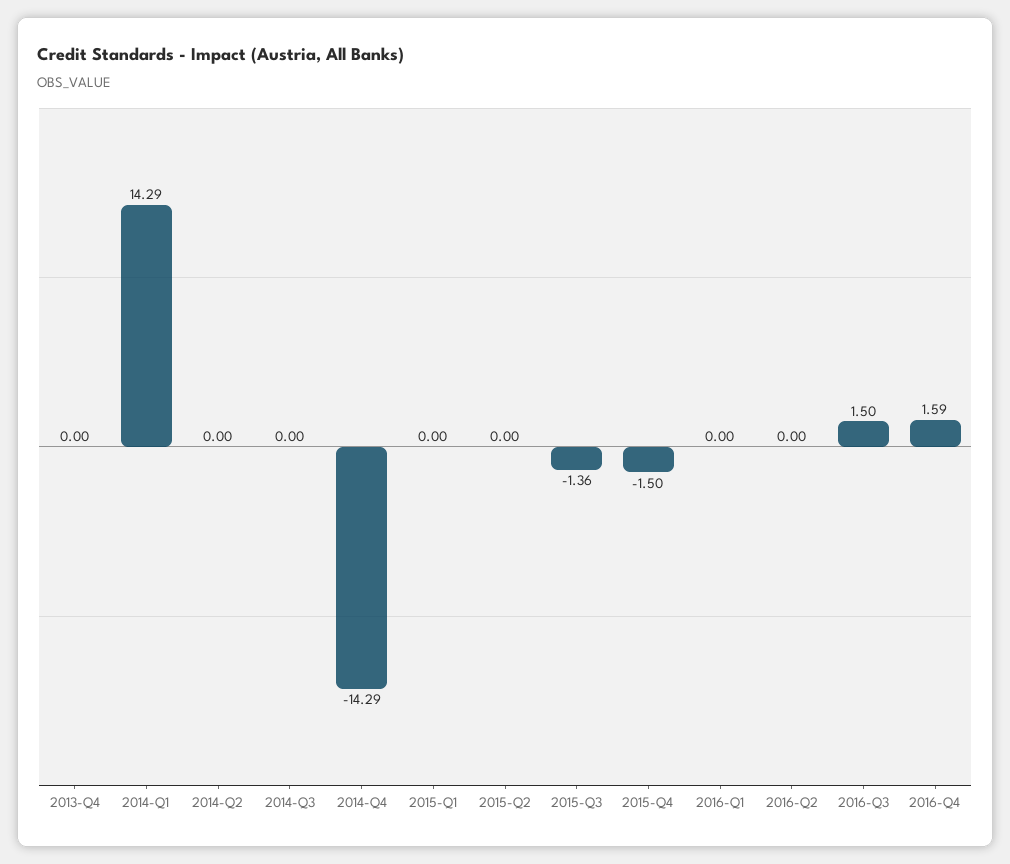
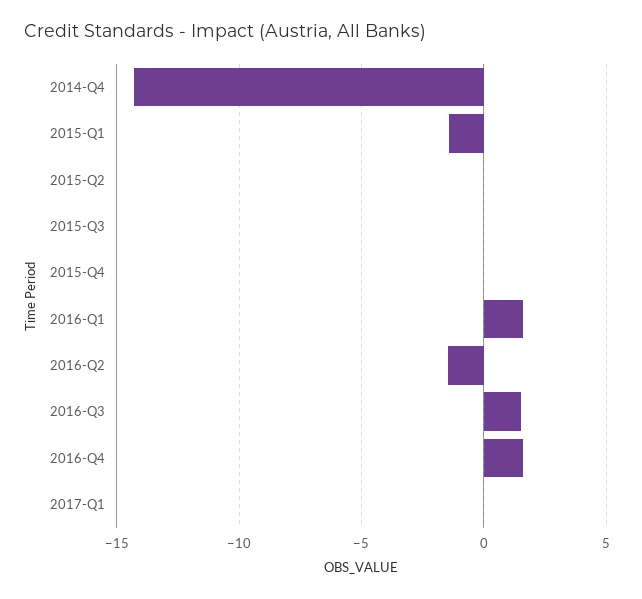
2013-Q4: 0 -> none
2014-Q1: 14.29 -> none
2014-Q2: 0 -> none
2014-Q3: 0 -> none
2015-Q1: 0 -> -1.5
2015-Q3: -1.36 -> 0
2015-Q4: -1.5 -> 0
2016-Q1: 0 -> 1.5
2016-Q2: 0 -> -1.5
2017-Q1: none -> 0

